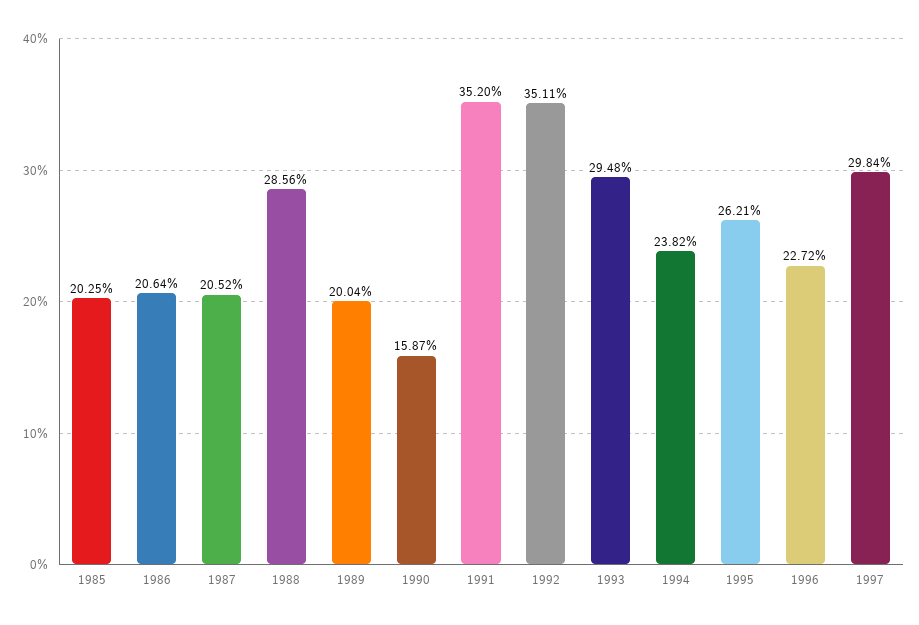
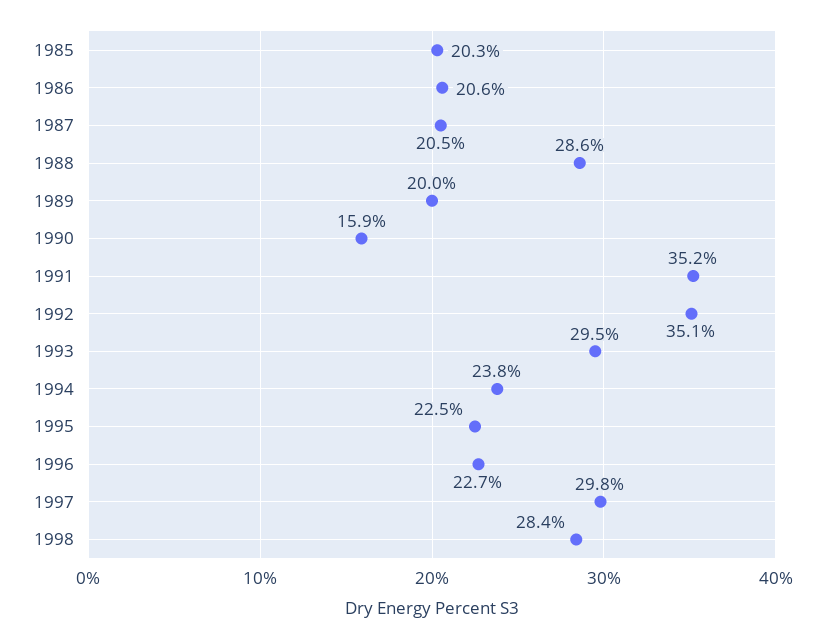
1995: 26.21 -> 22.5
1998: none -> 28.4

